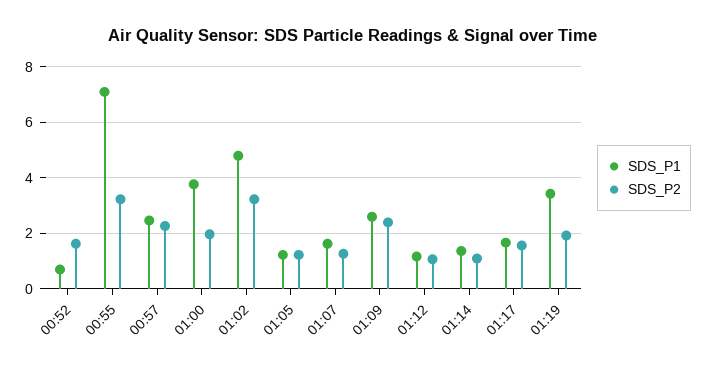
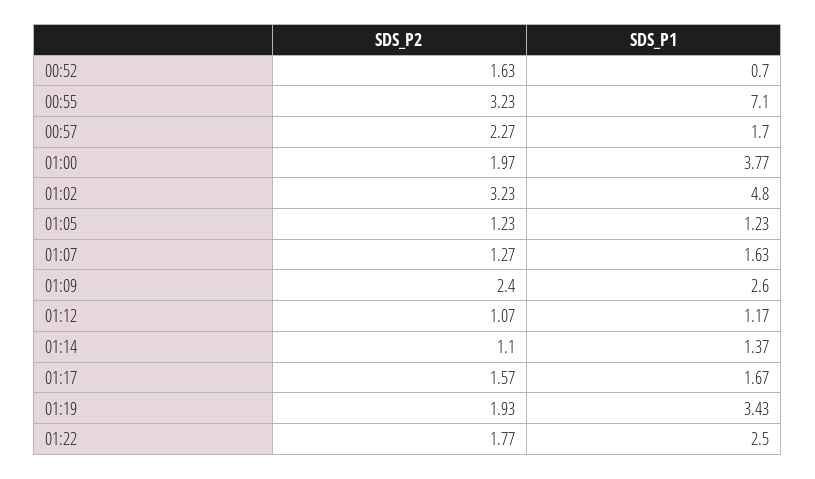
SDS_P1, 00:57: 2.5 -> 1.7
SDS_P2, 01:22: none -> 1.77
SDS_P1, 01:22: none -> 2.5

